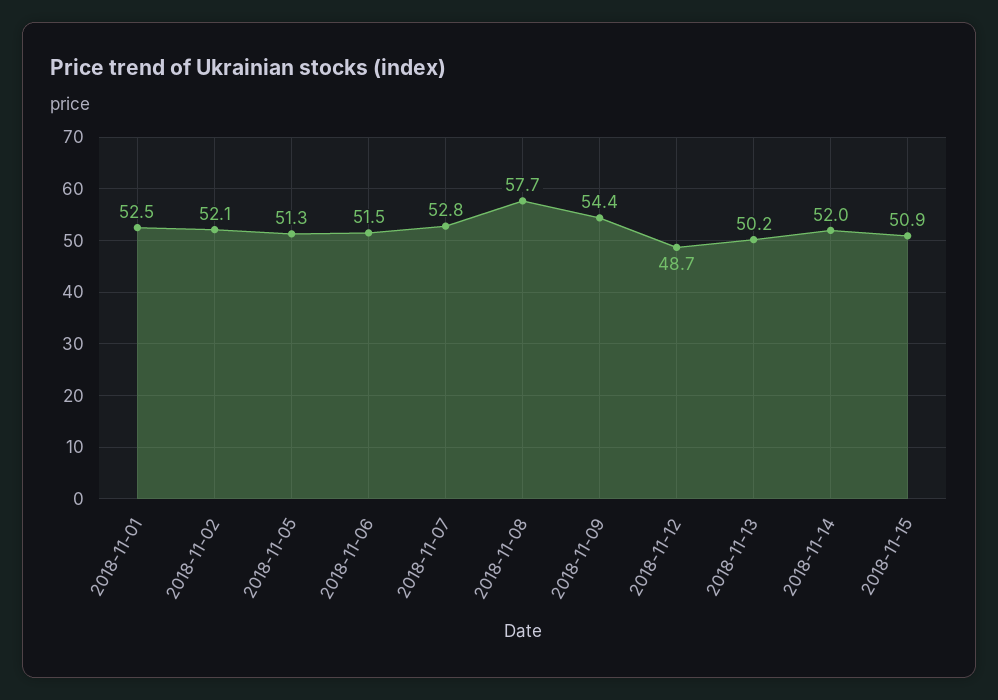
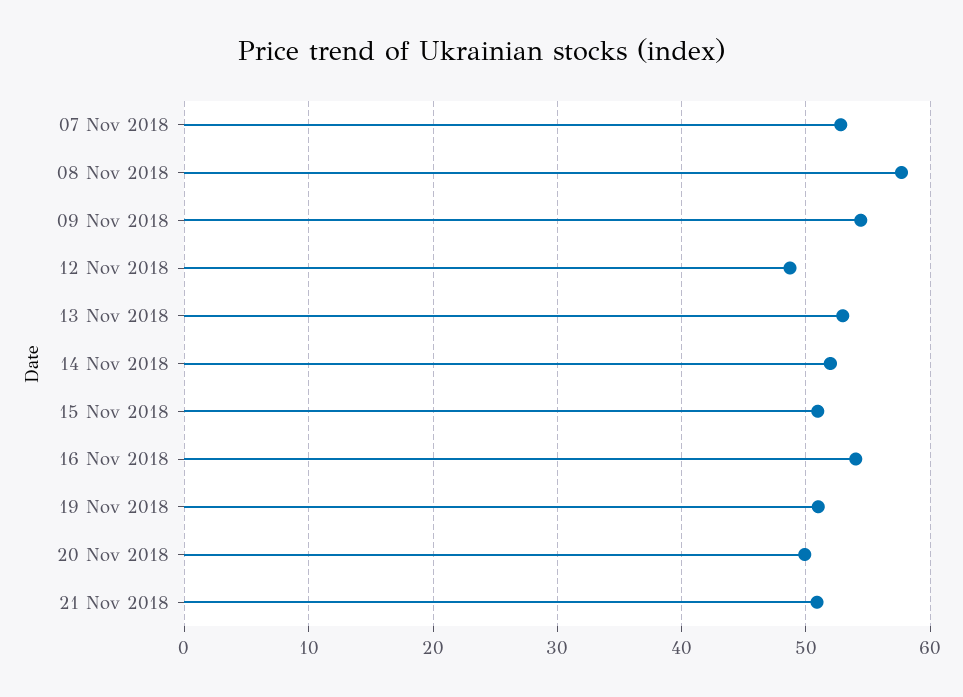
2018-11-01: 52.5 -> none
2018-11-02: 52.1 -> none
2018-11-05: 51.3 -> none
2018-11-06: 51.5 -> none
2018-11-13: 50.2 -> 53
16 Nov 2018: none -> 54
19 Nov 2018: none -> 51
20 Nov 2018: none -> 50
21 Nov 2018: none -> 51

